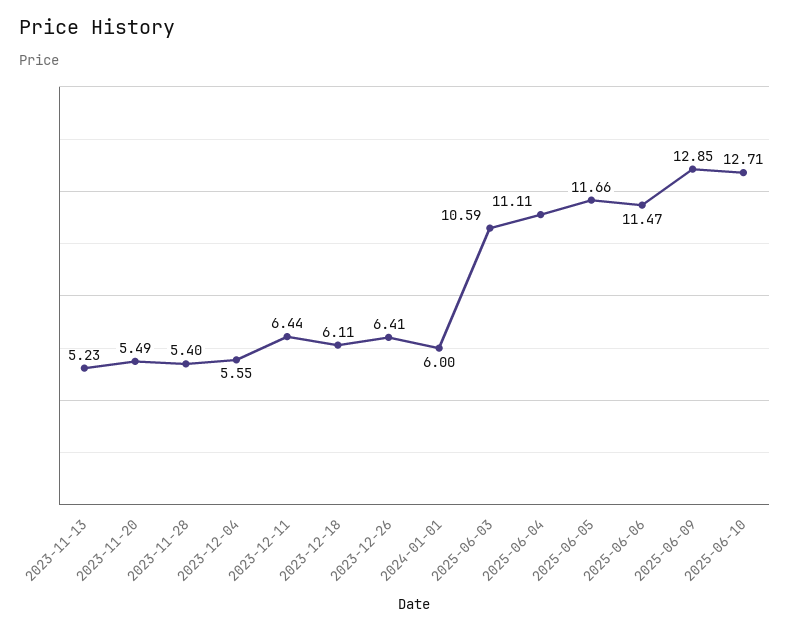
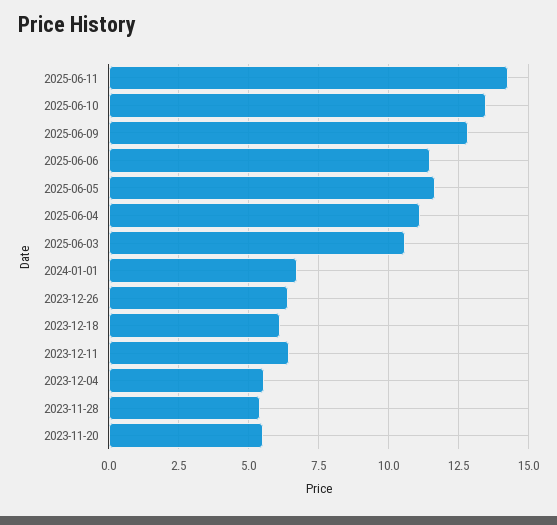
2023-11-13: 5.23 -> none
2024-01-01: 6 -> 6.75
2025-06-10: 12.71 -> 13.5
2025-06-11: none -> 14.25

